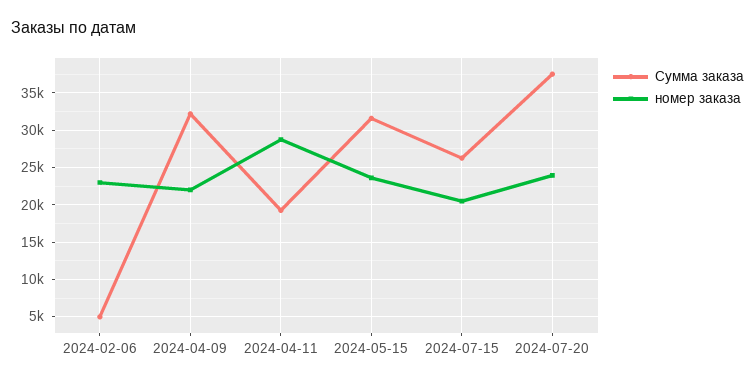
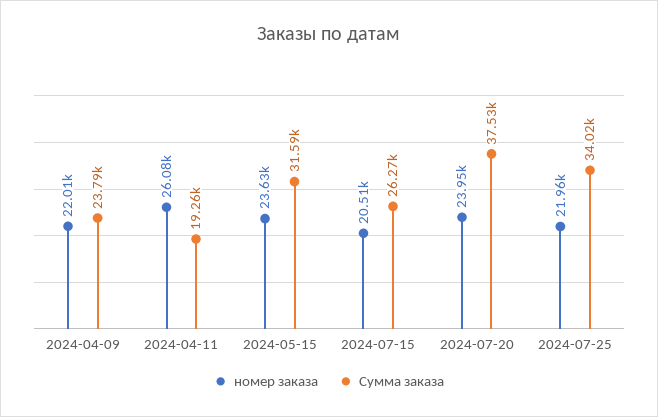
Сумма заказа, 2024-02-06: 5000 -> none
номер заказа, 2024-02-06: 23000 -> none
Сумма заказа, 2024-04-09: 32000 -> 23790
номер заказа, 2024-04-11: 29000 -> 26080
номер заказа, 2024-07-25: none -> 21960
Сумма заказа, 2024-07-25: none -> 34020

